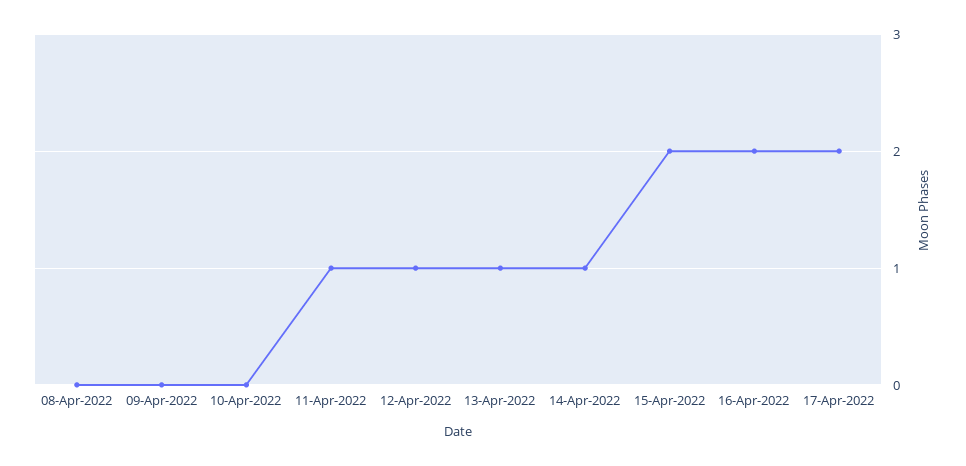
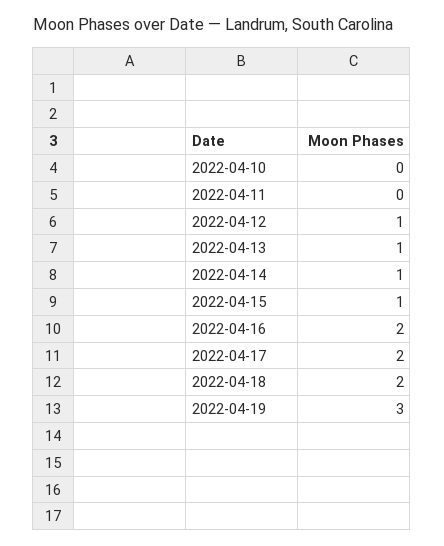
08-Apr-2022: 0 -> none
09-Apr-2022: 0 -> none
11-Apr-2022: 1 -> 0
15-Apr-2022: 2 -> 1
2022-04-18: none -> 2
2022-04-19: none -> 3

